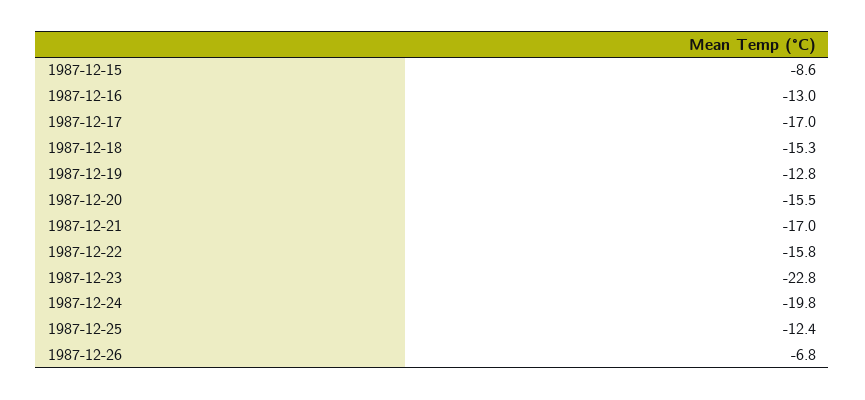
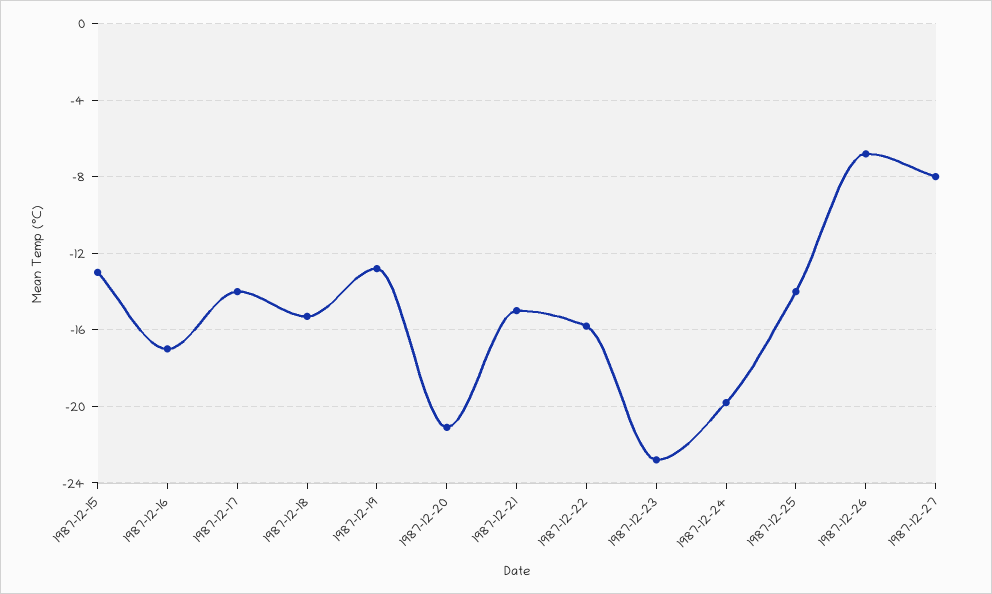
1987-12-15: -8.6 -> -13
1987-12-16: -13 -> -17
1987-12-17: -17 -> -14
1987-12-20: -15.5 -> -21
1987-12-21: -17 -> -15
1987-12-25: -12.4 -> -14
1987-12-27: none -> -8

